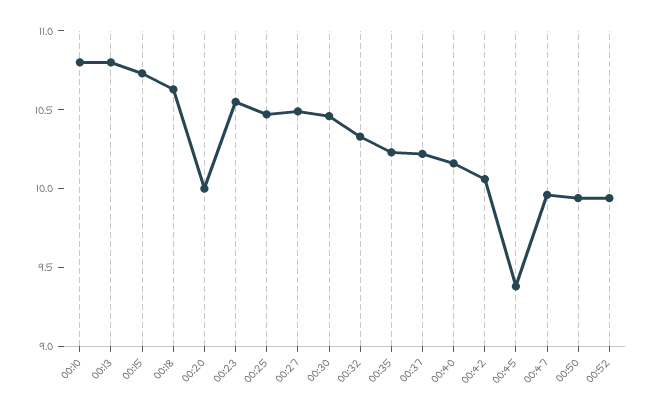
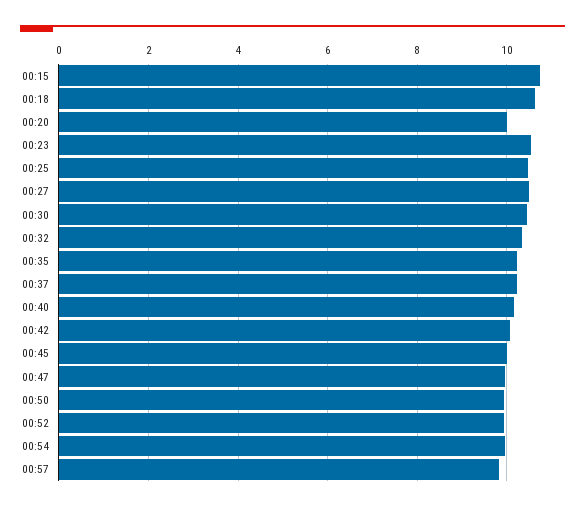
00:10: 10.8 -> none
00:13: 10.8 -> none
00:45: 9.4 -> 10
00:54: none -> 10
00:57: none -> 9.8

